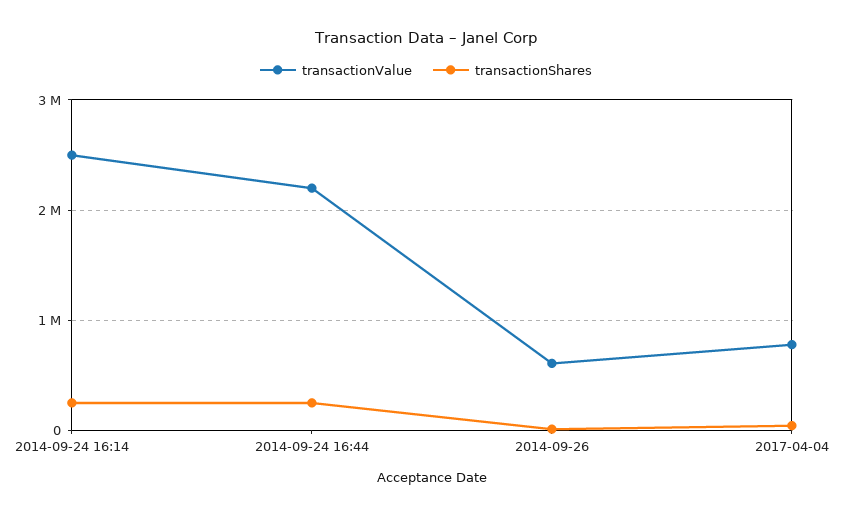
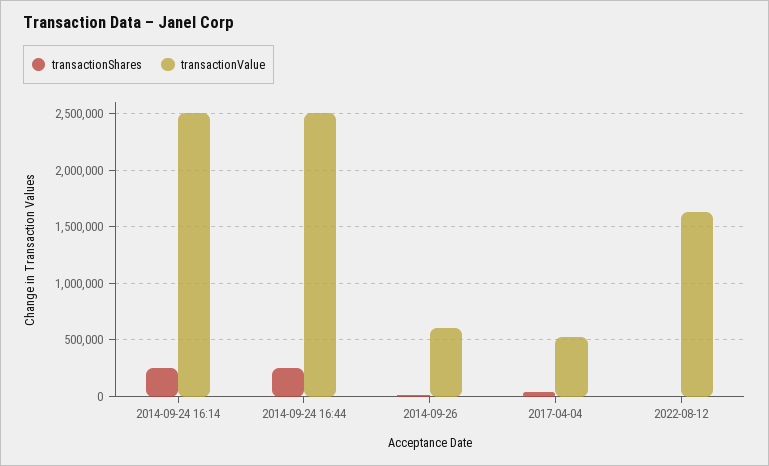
transactionValue, 2014-09-24 16:44: 2200000 -> 2500000
transactionValue, 2017-04-04: 800000 -> 500000
transactionShares, 2022-08-12: none -> 0
transactionValue, 2022-08-12: none -> 1600000

